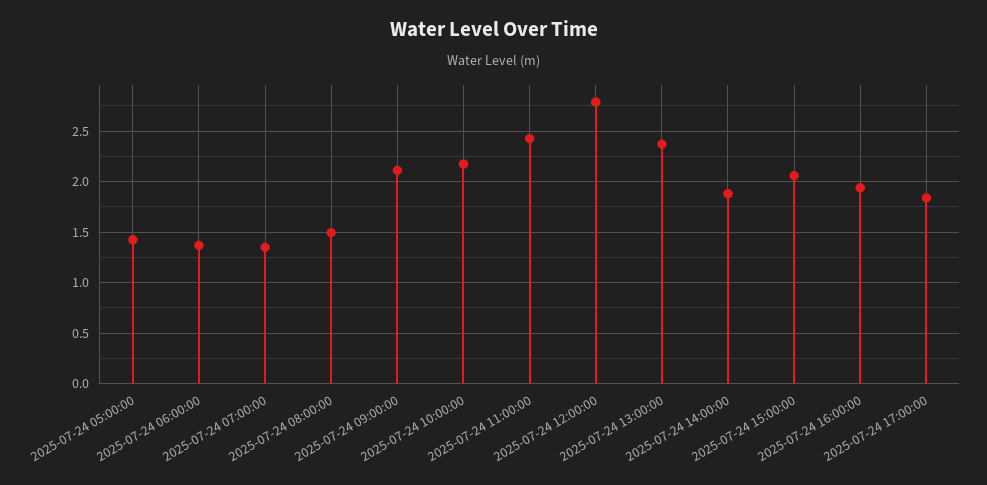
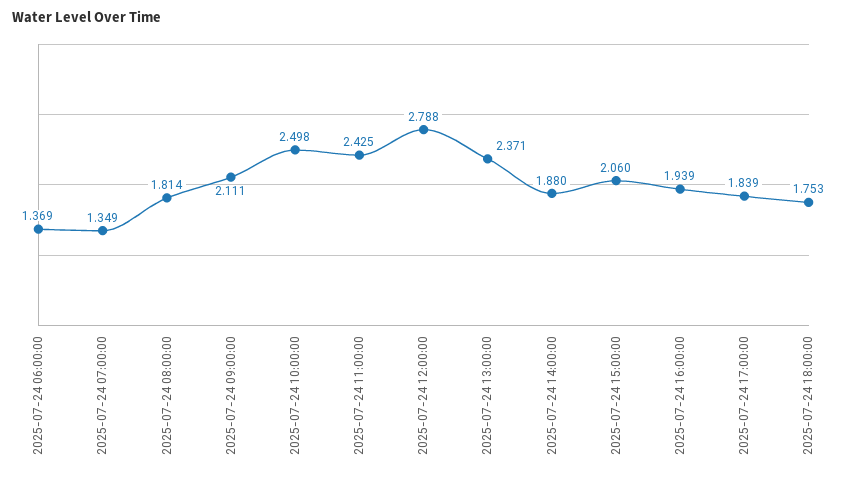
2025-07-24 05:00:00: 1.4 -> none
2025-07-24 08:00:00: 1.5 -> 1.814
2025-07-24 10:00:00: 2.2 -> 2.498
2025-07-24 18:00:00: none -> 1.753

